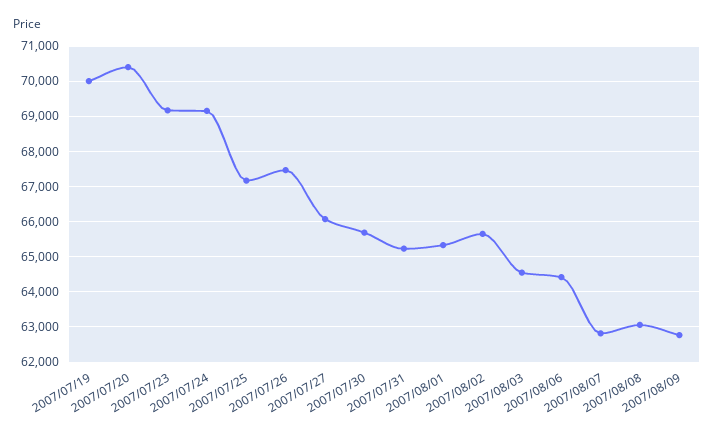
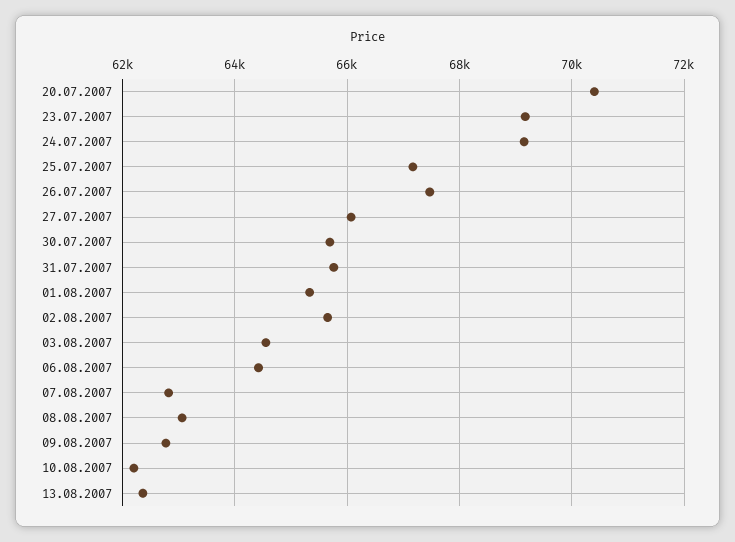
2007/07/19: 70000 -> none
2007/07/31: 65200 -> 65800
10.08.2007: none -> 62200
13.08.2007: none -> 62400

